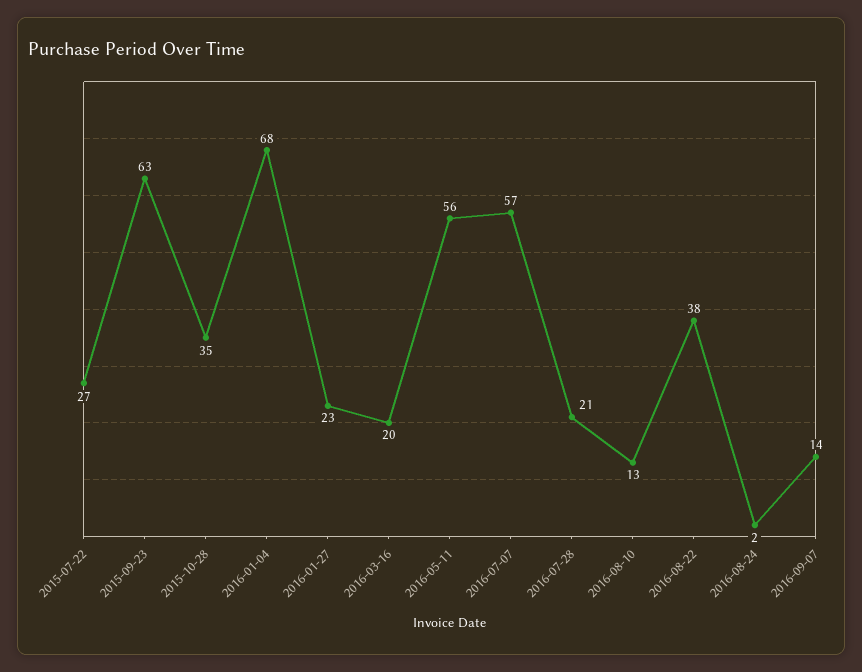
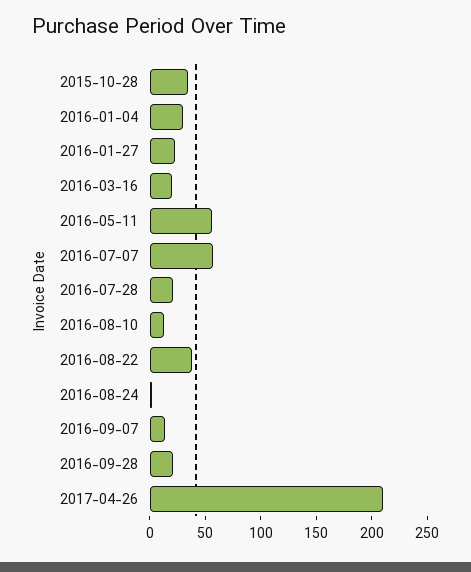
2015-07-22: 27 -> none
2015-09-23: 63 -> none
2016-01-04: 68 -> 30
2016-09-28: none -> 20
2017-04-26: none -> 210

